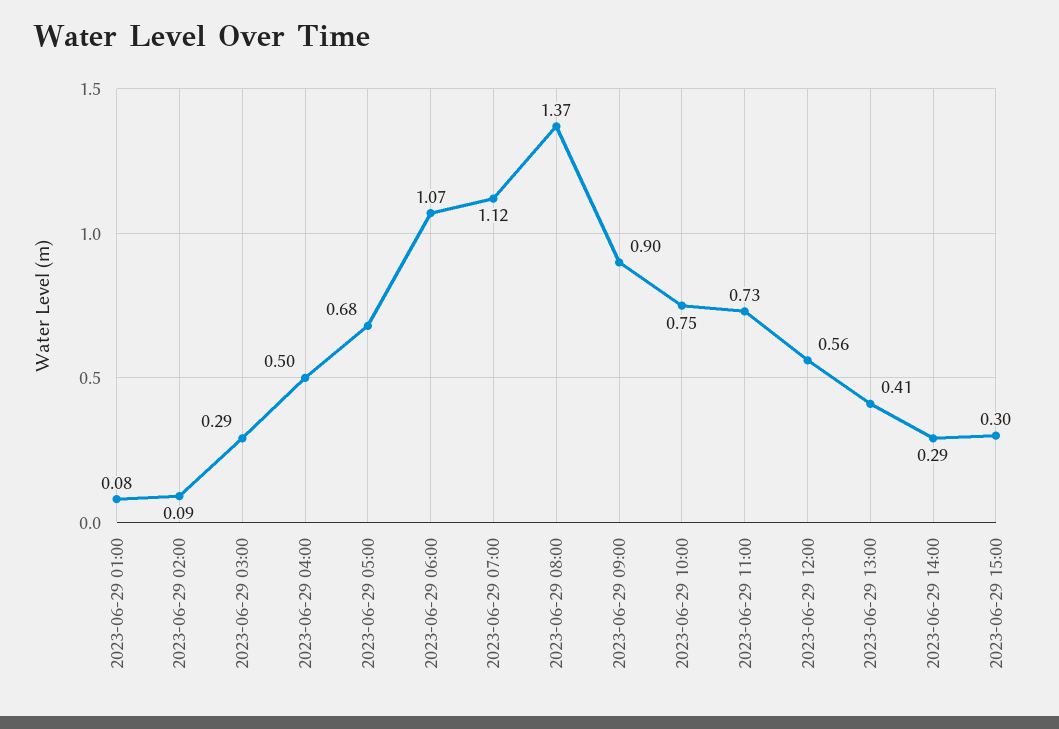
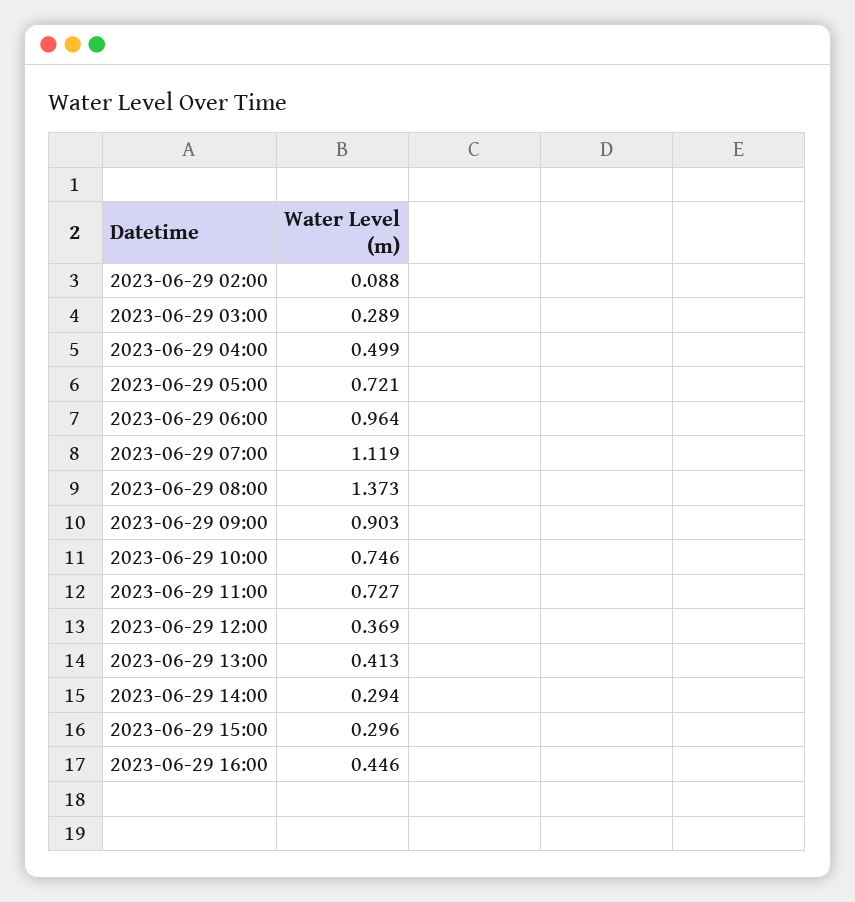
2023-06-29 01:00: 0.08 -> none
2023-06-29 05:00: 0.68 -> 0.721
2023-06-29 06:00: 1.07 -> 0.964
2023-06-29 12:00: 0.56 -> 0.369
2023-06-29 16:00: none -> 0.446

